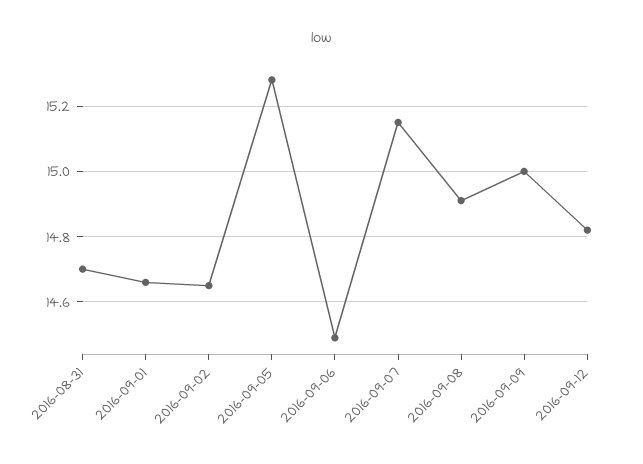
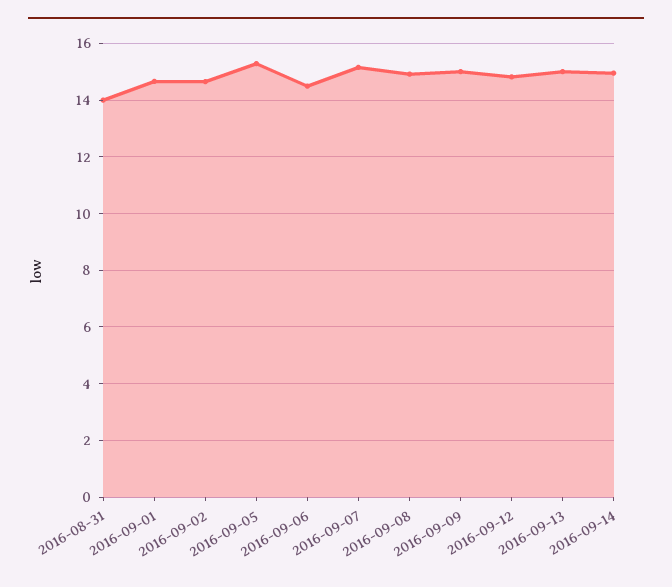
2016-08-31: 14.7 -> 14
2016-09-13: none -> 15
2016-09-14: none -> 15

